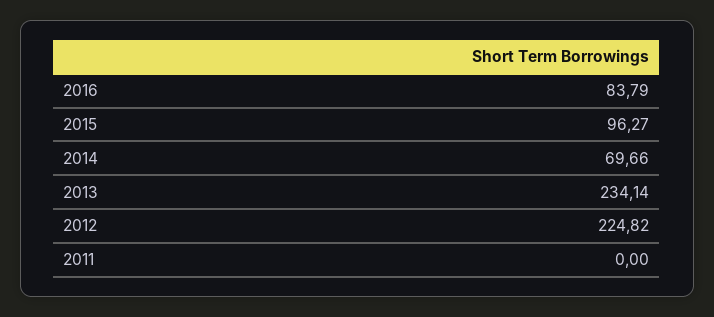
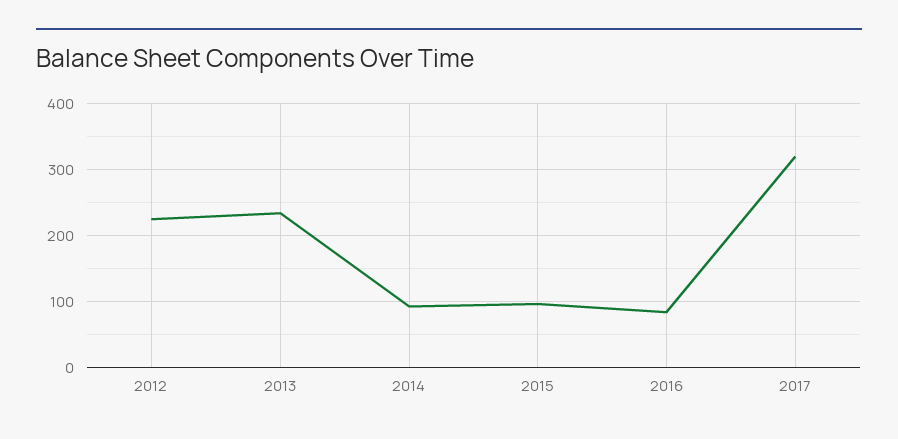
2014: 69.66 -> 90
2011: 0 -> none
2017: none -> 320

